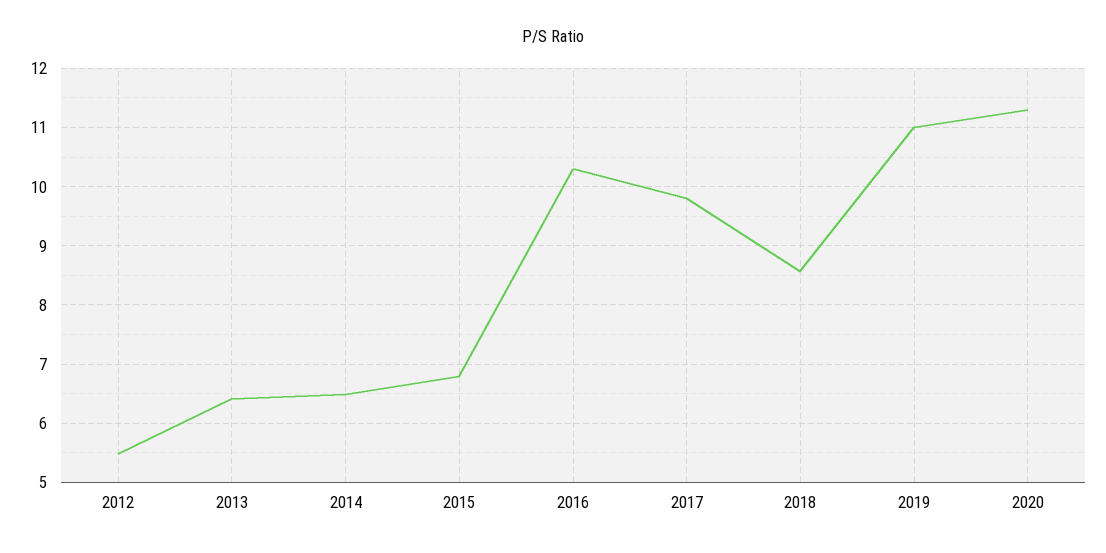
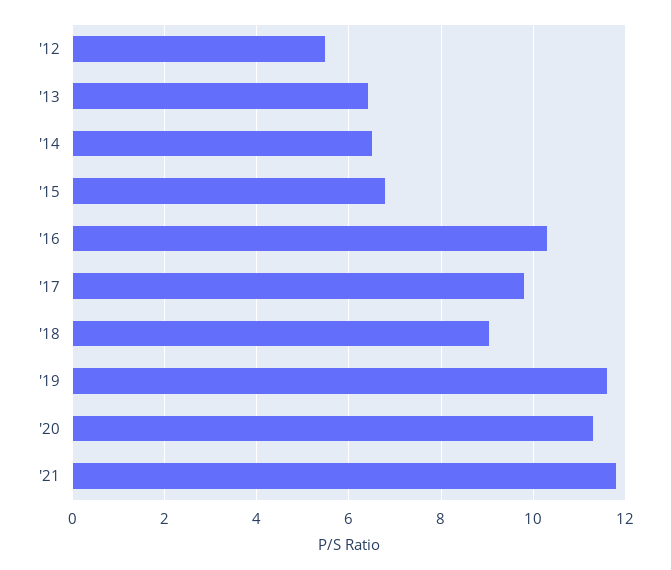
2018: 8.6 -> 9
2019: 11 -> 11.6
'21: none -> 11.8

